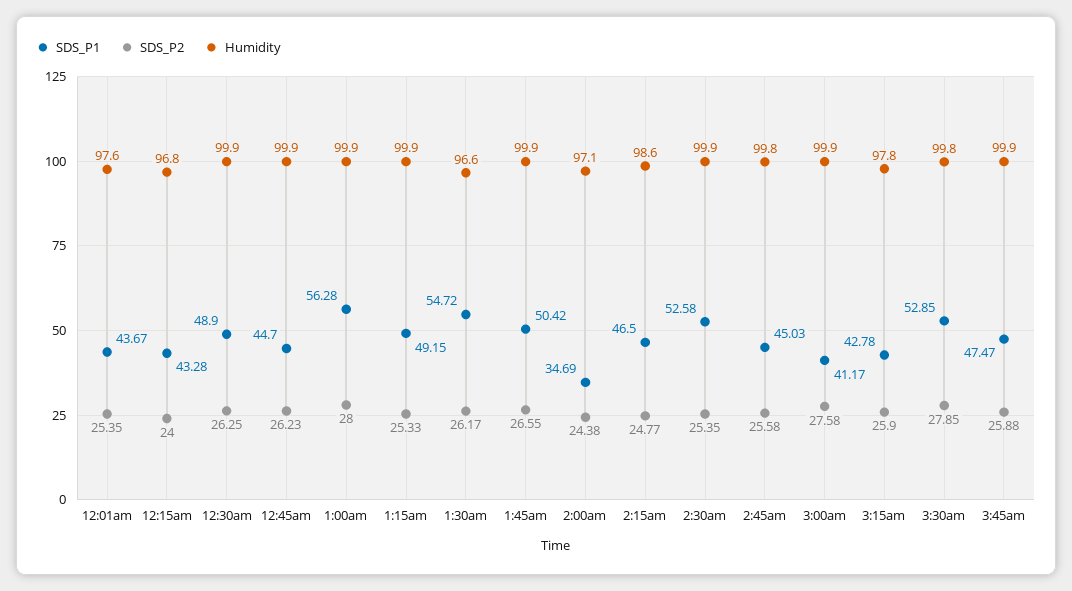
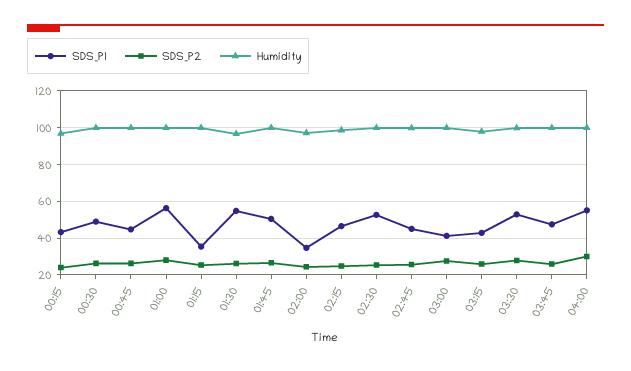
SDS_P1, 12:01am: 43.67 -> none
SDS_P2, 12:01am: 25.35 -> none
Humidity, 12:01am: 97.6 -> none
SDS_P1, 1:15am: 49.15 -> 35
SDS_P1, 04:00: none -> 55
SDS_P2, 04:00: none -> 30
Humidity, 04:00: none -> 100

